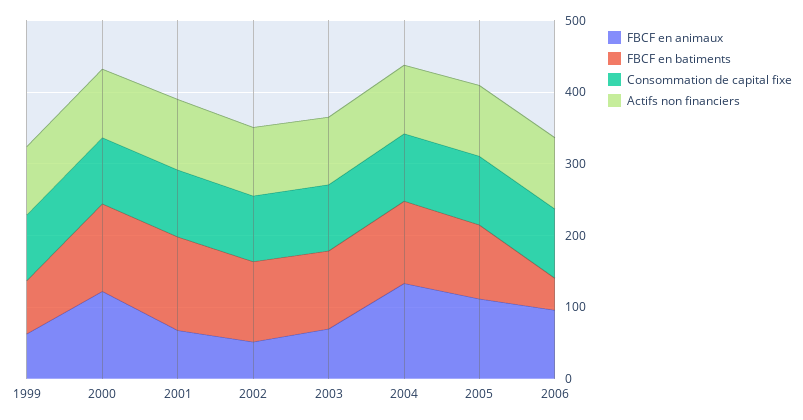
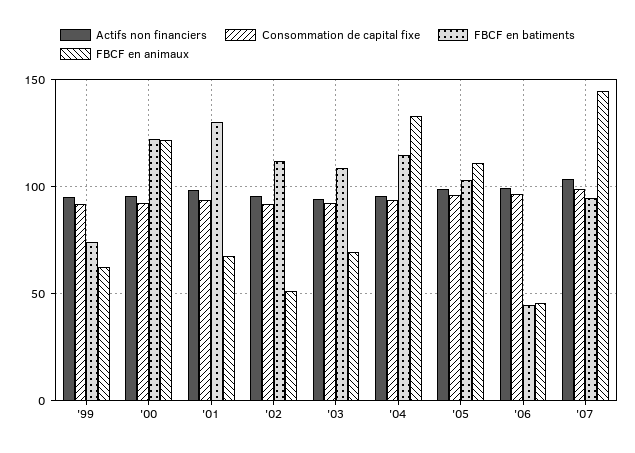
FBCF en animaux, 2006: 100 -> 45
Actifs non financiers, '07: none -> 105
Consommation de capital fixe, '07: none -> 100
FBCF en batiments, '07: none -> 95
FBCF en animaux, '07: none -> 145

